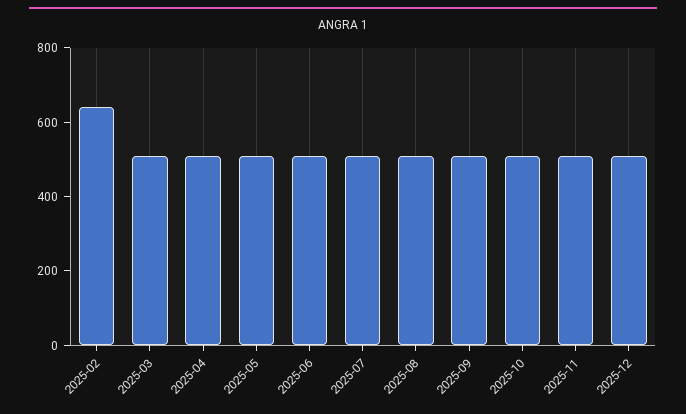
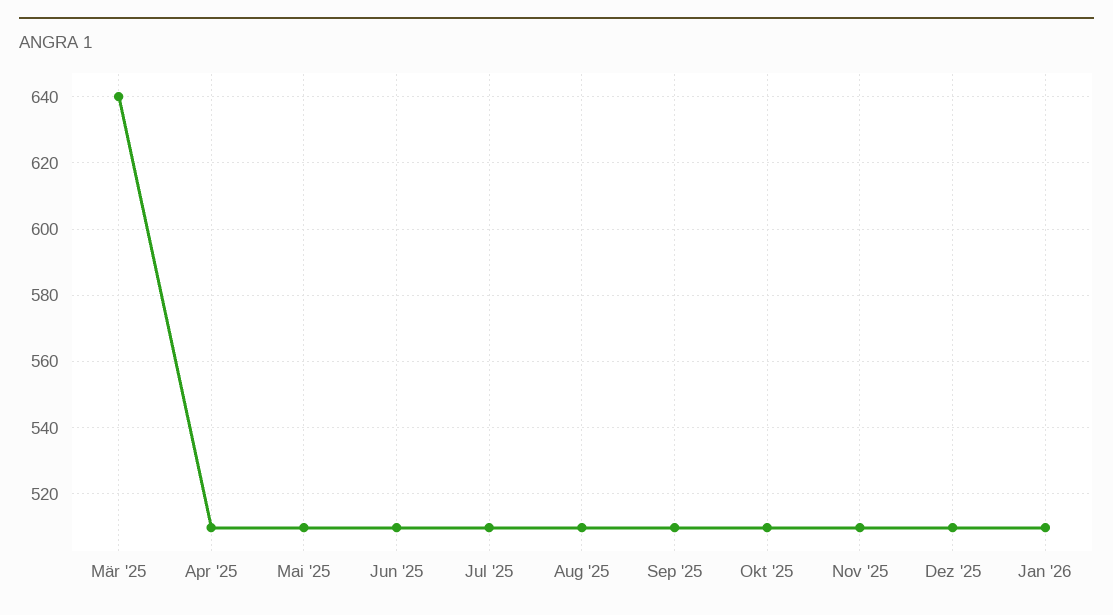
2025-02: 650 -> none
2025-03: 500 -> 640
Jan '26: none -> 510

